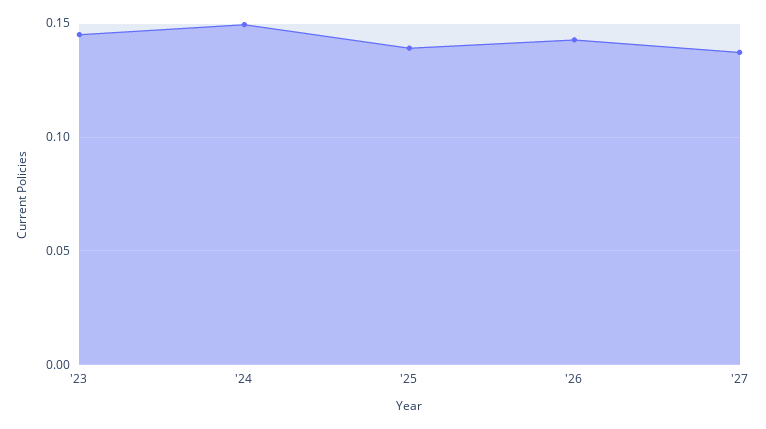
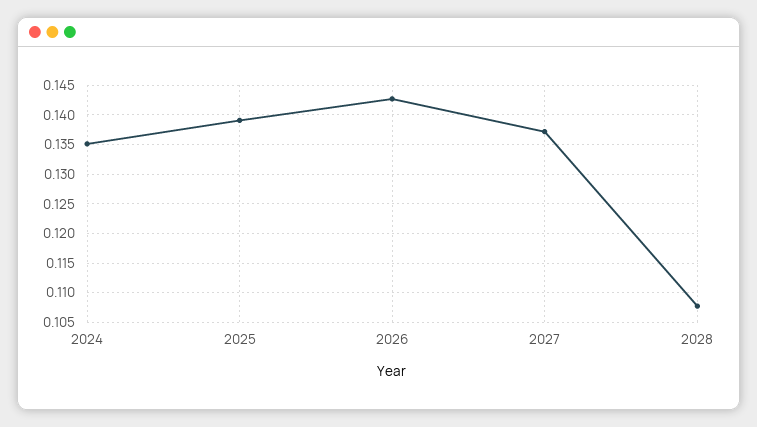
'23: 0.145 -> none
'24: 0.15 -> 0.135
2028: none -> 0.1075

